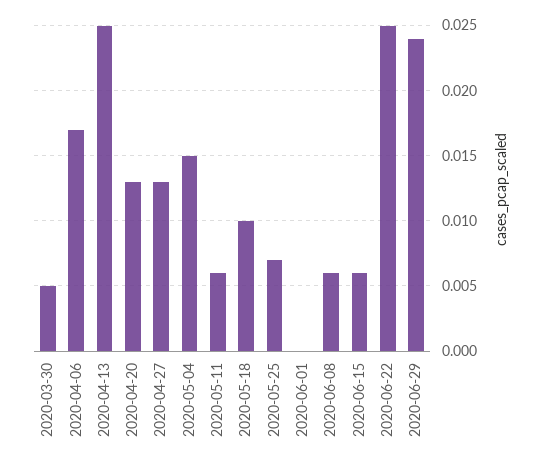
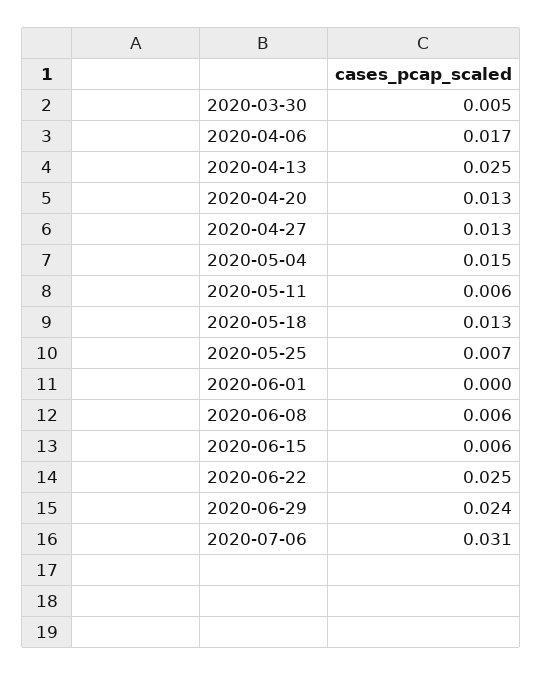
2020-05-18: 0.01 -> 0.013
2020-07-06: none -> 0.031

